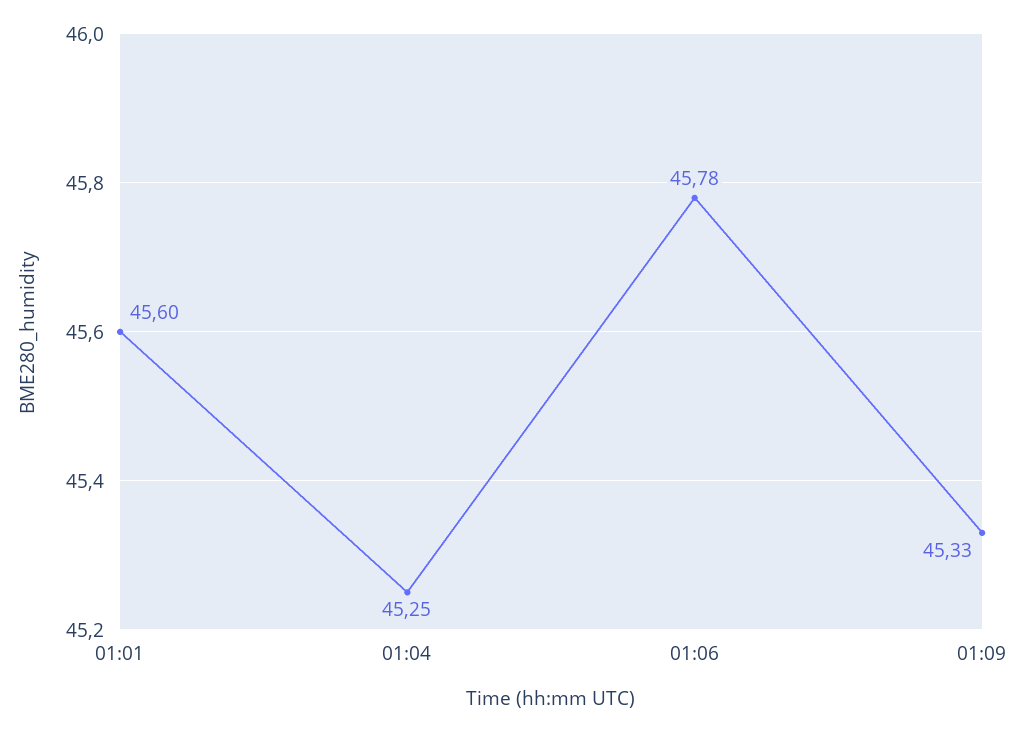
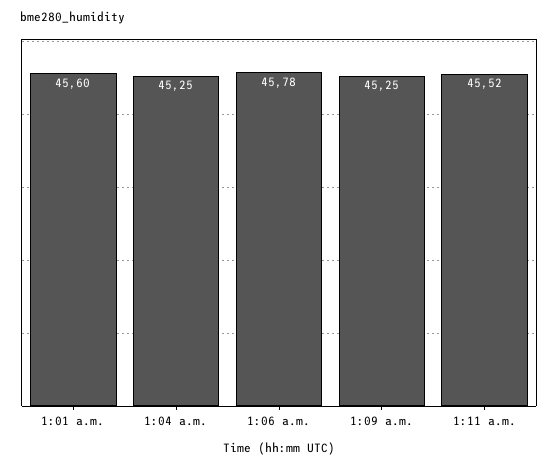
01:09: 45.33 -> 45.25
1:11 a.m.: none -> 45.52

